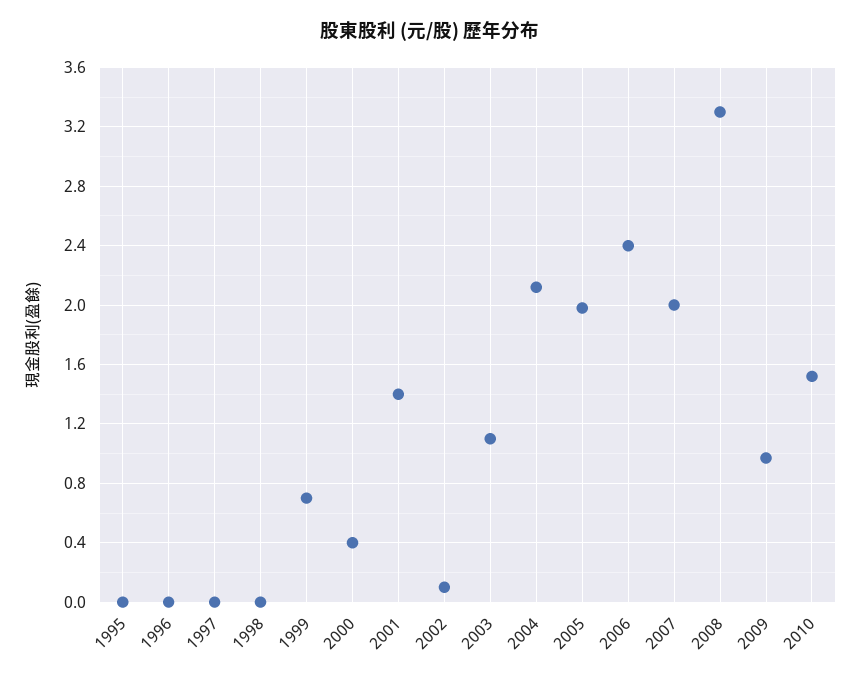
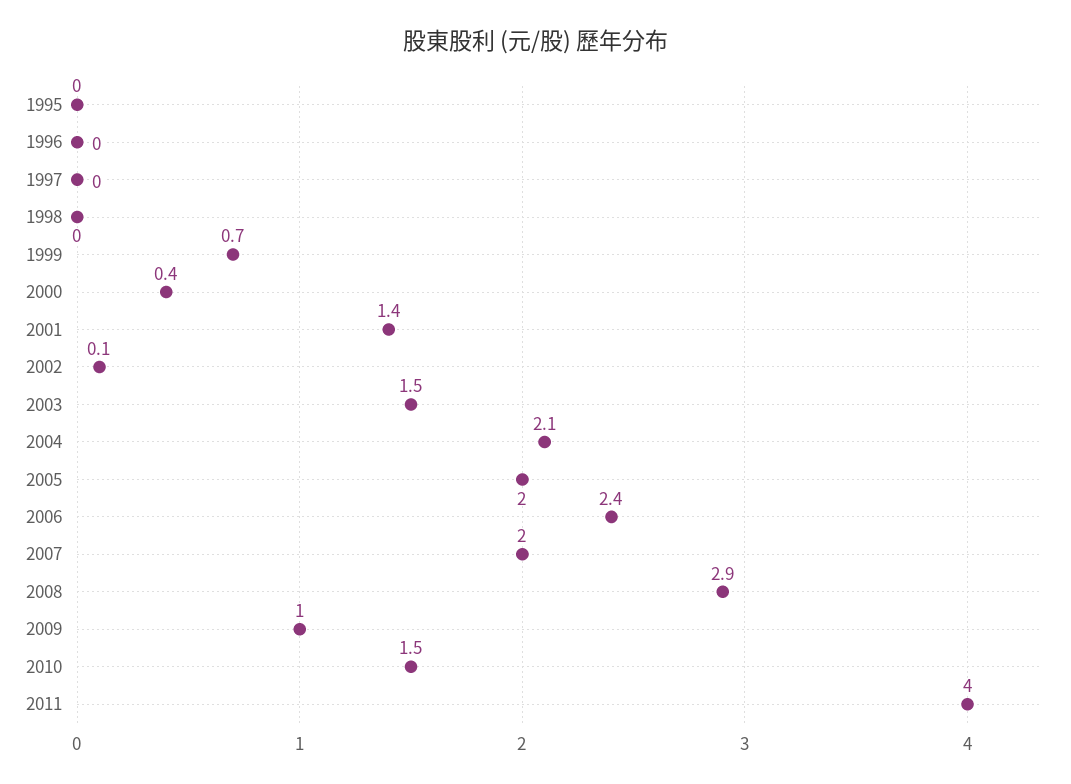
2003: 1.1 -> 1.5
2008: 3.3 -> 2.9
2011: none -> 4

